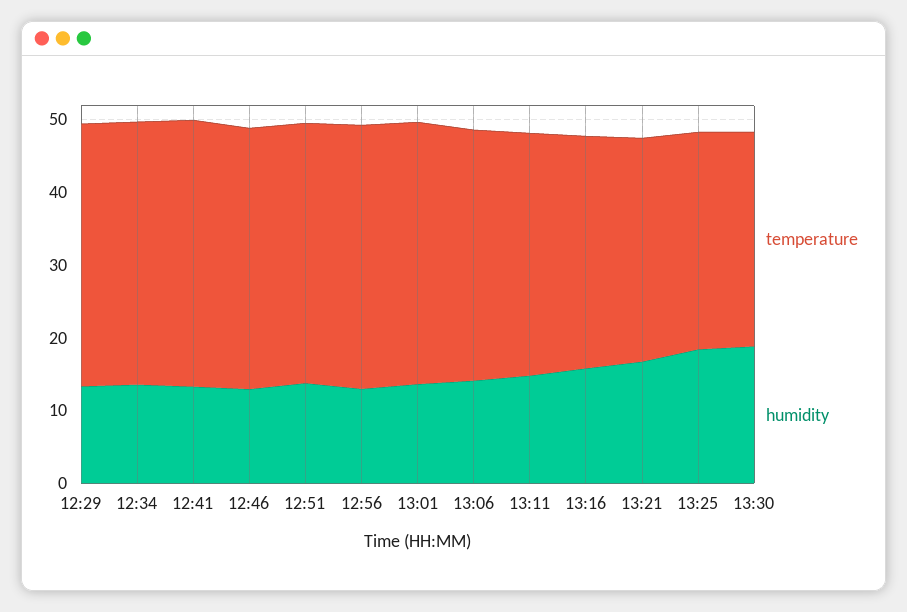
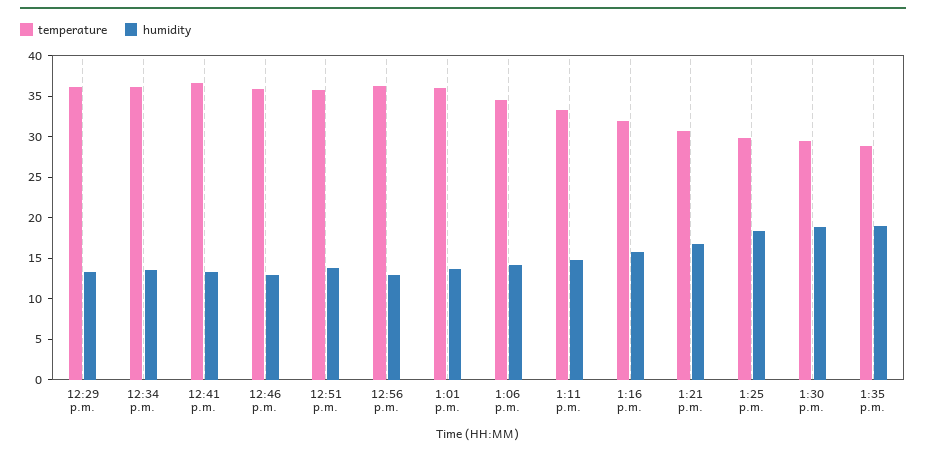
temperature, 1:35 p.m.: none -> 29
humidity, 1:35 p.m.: none -> 19

